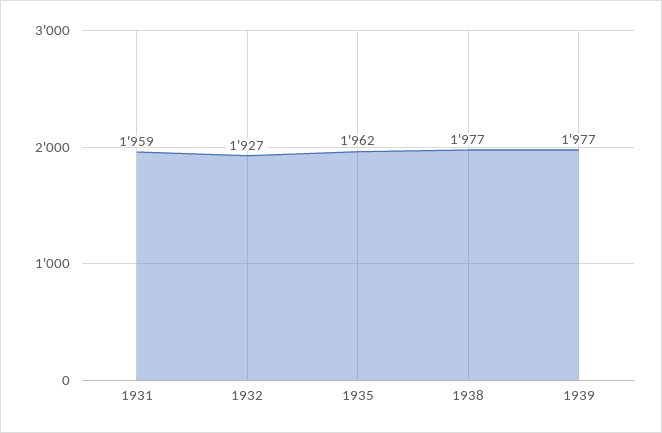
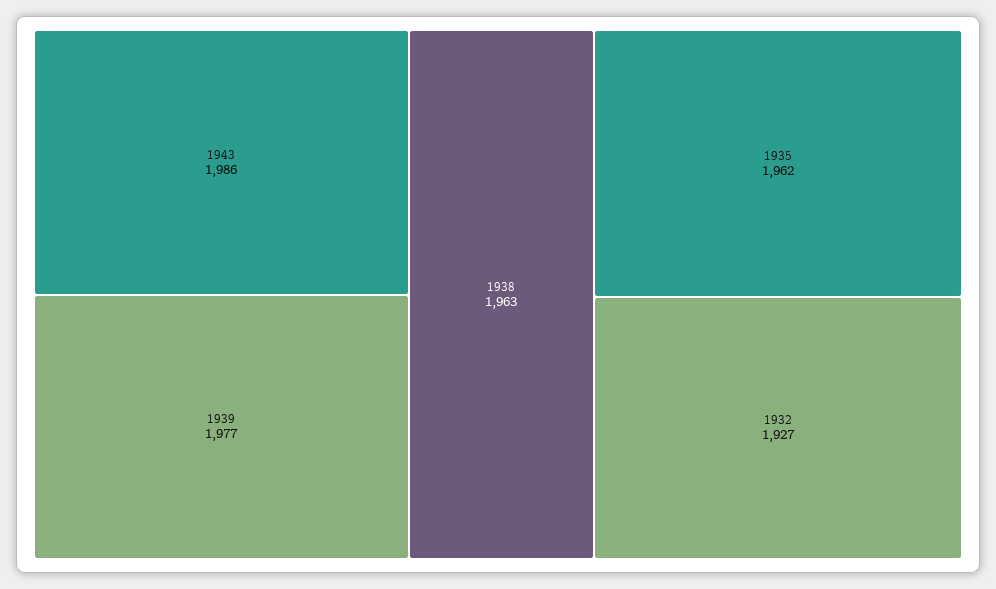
1931: 1959 -> none
1938: 1977 -> 1963
1943: none -> 1986

